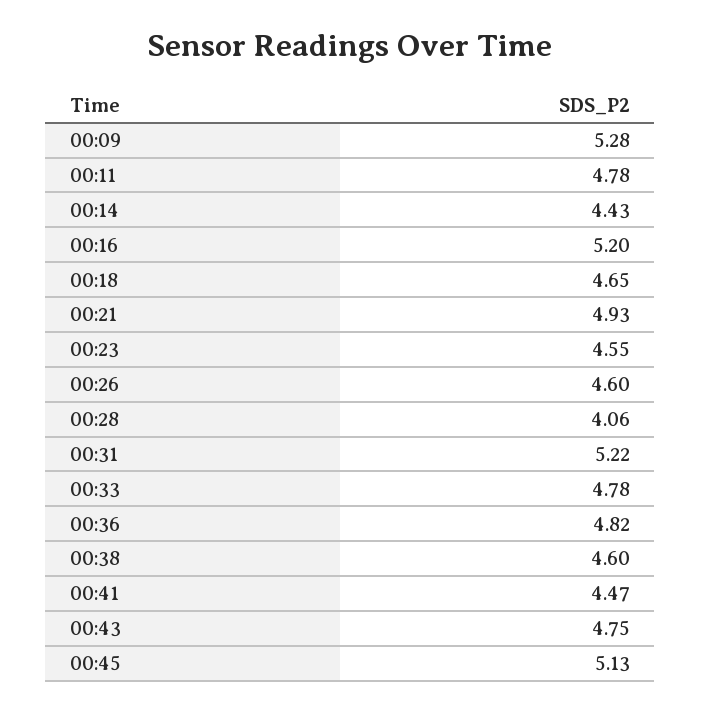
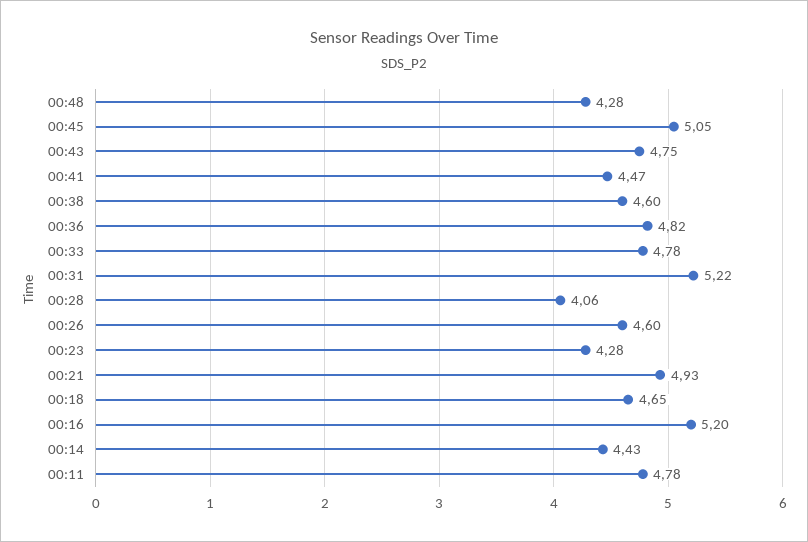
00:09: 5.28 -> none
00:23: 4.55 -> 4.28
00:45: 5.13 -> 5.05
00:48: none -> 4.28

